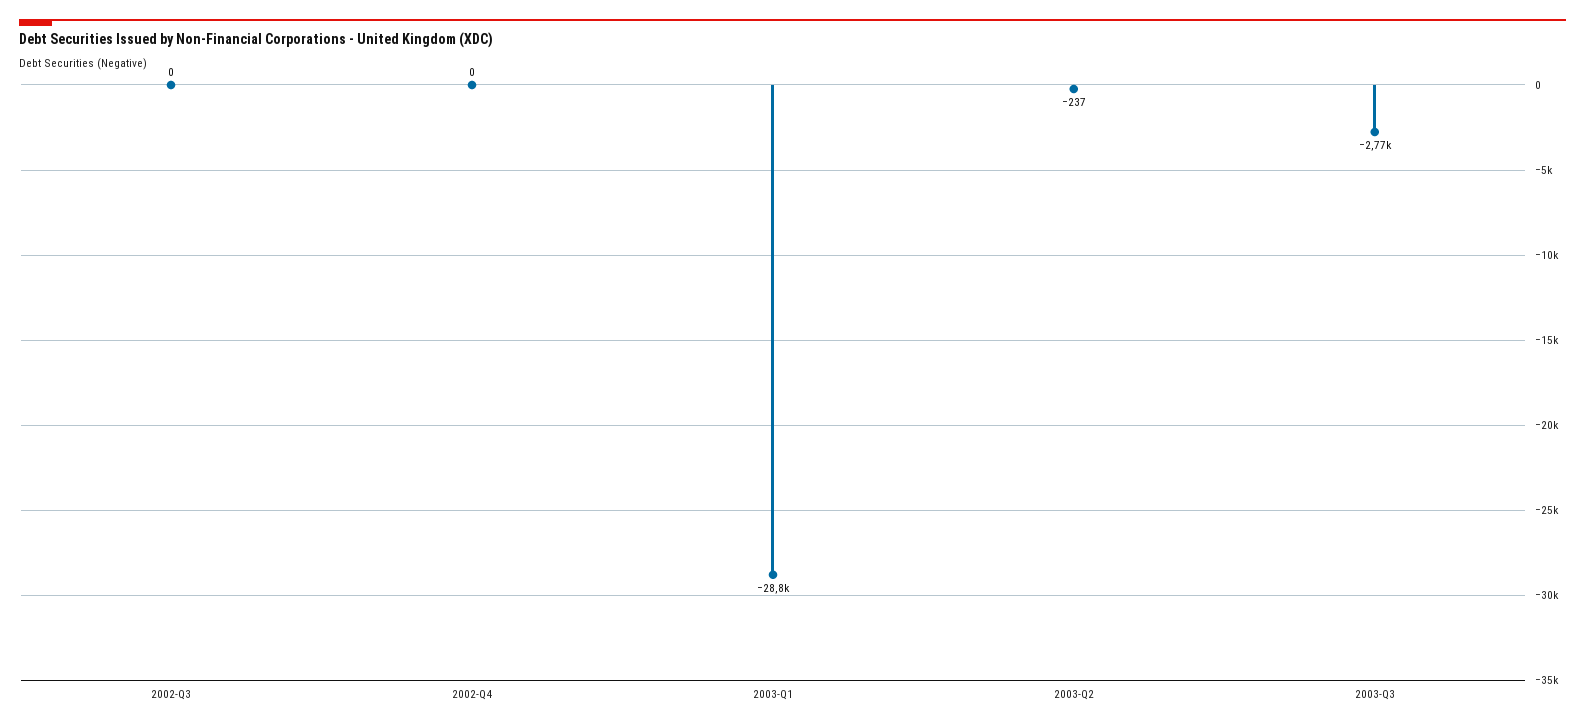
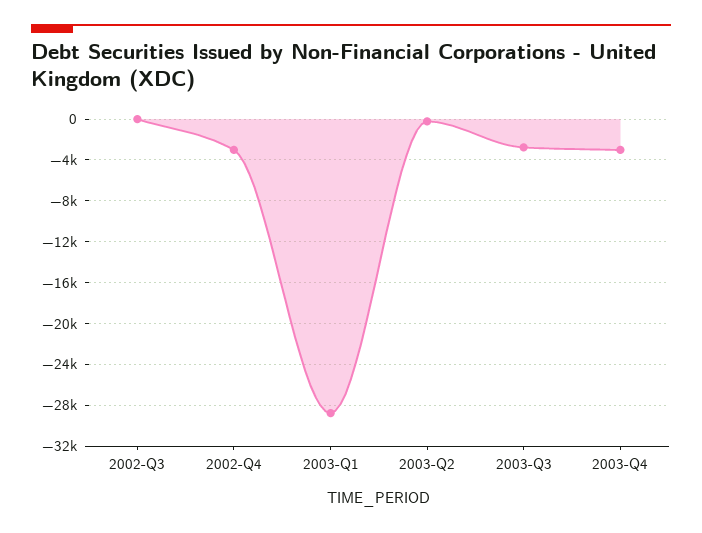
2002-Q4: 0 -> -3000
2003-Q4: none -> -3000

